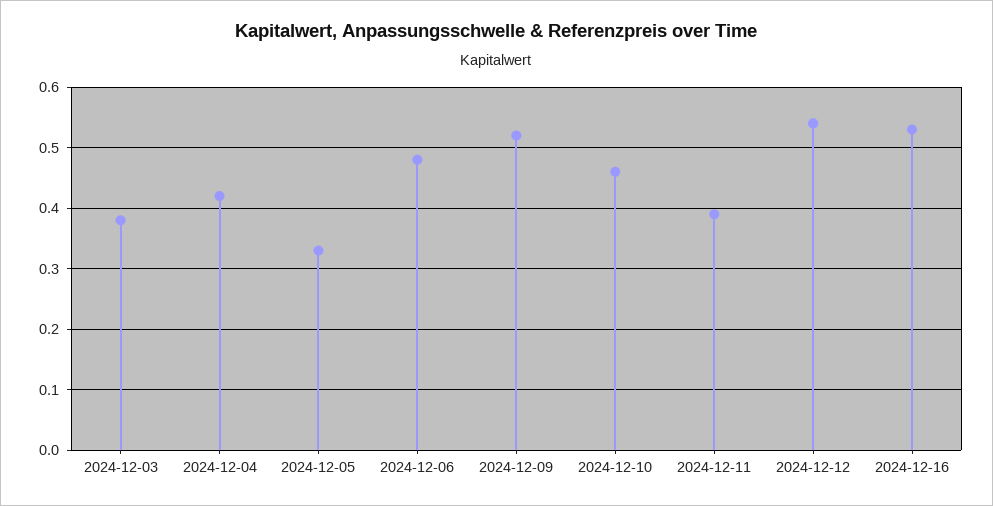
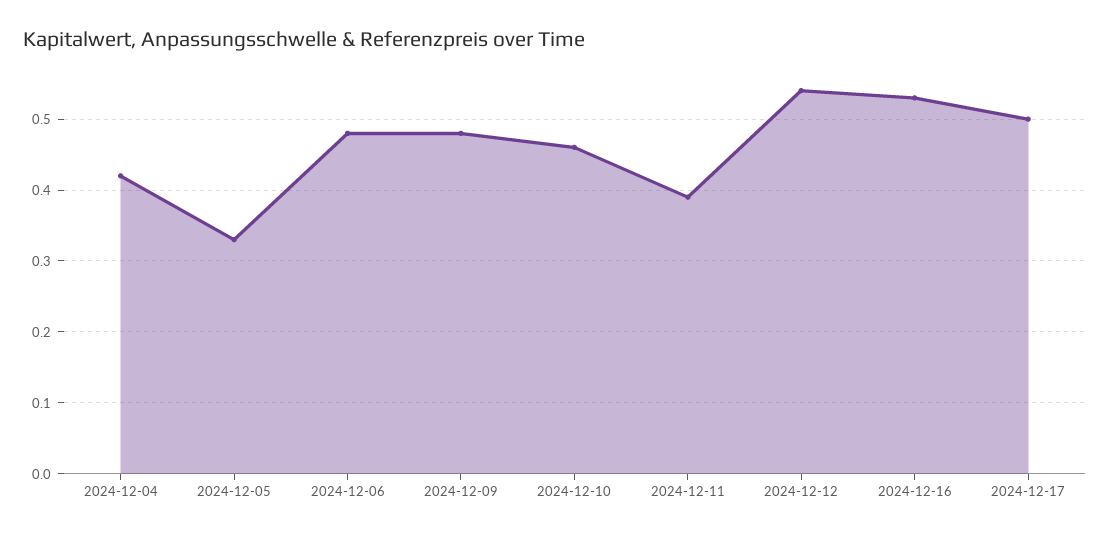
2024-12-03: 0.38 -> none
2024-12-09: 0.52 -> 0.48
2024-12-17: none -> 0.5

